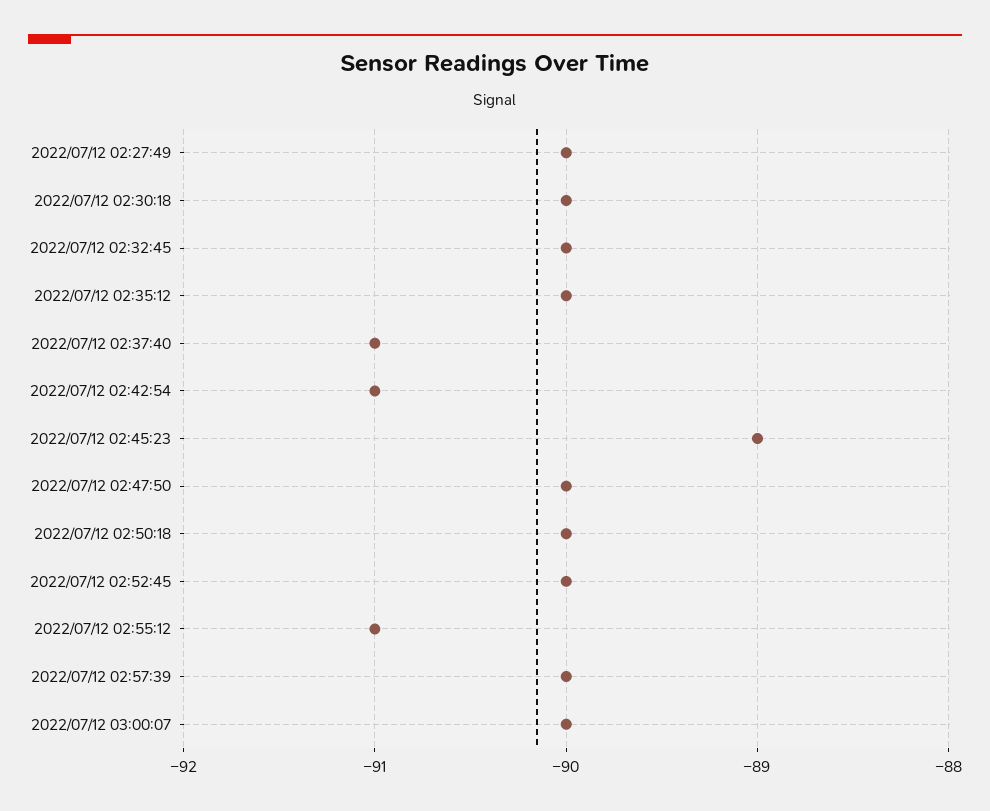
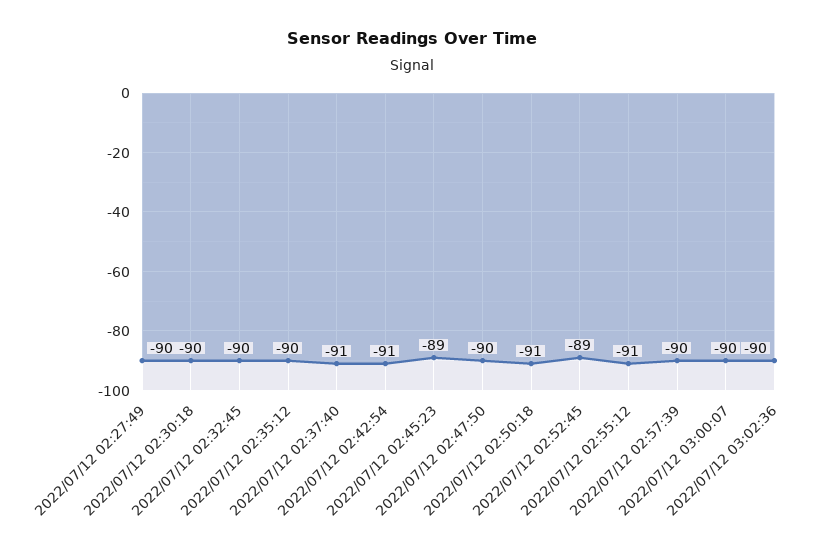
2022/07/12 02:50:18: -90 -> -91
2022/07/12 02:52:45: -90 -> -89
2022/07/12 03:02:36: none -> -90

